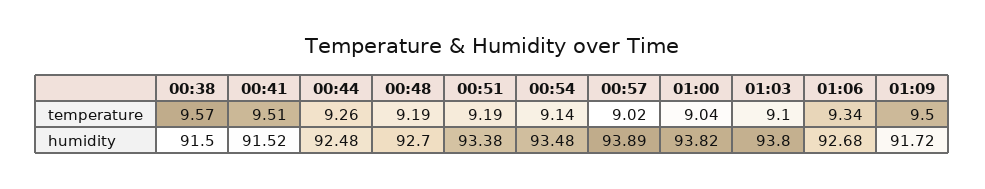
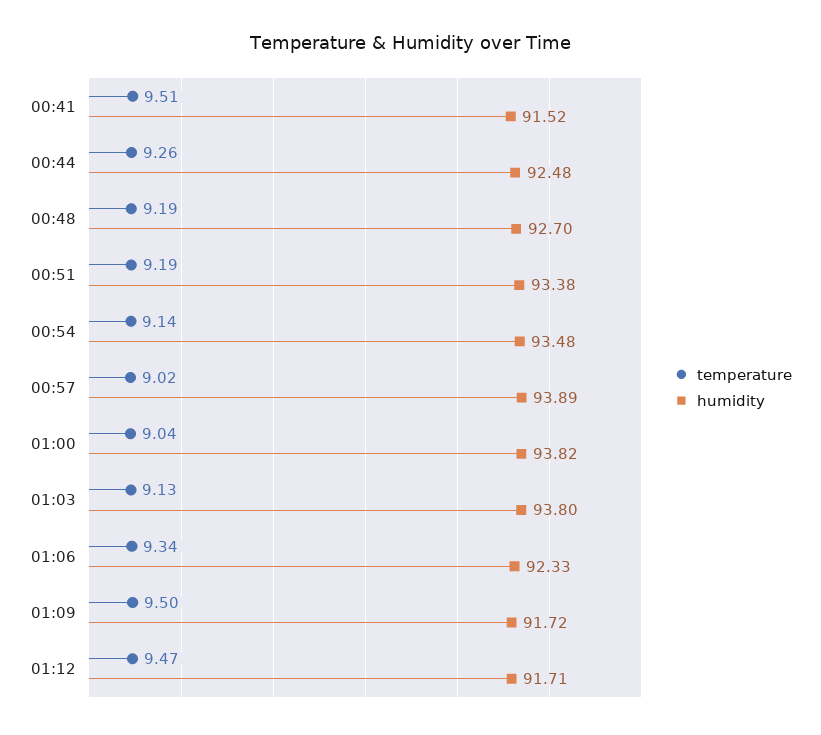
temperature, 00:38: 9.57 -> none
temperature, 01:03: 9.1 -> 9.13
humidity, 00:38: 91.5 -> none
humidity, 01:06: 92.68 -> 92.33
temperature, 01:12: none -> 9.47
humidity, 01:12: none -> 91.71

